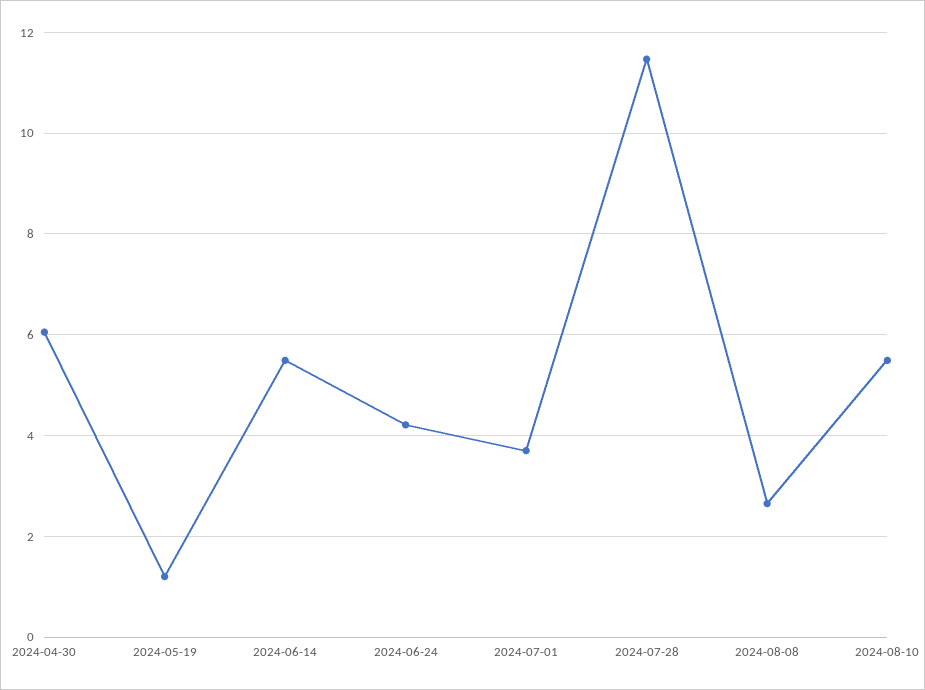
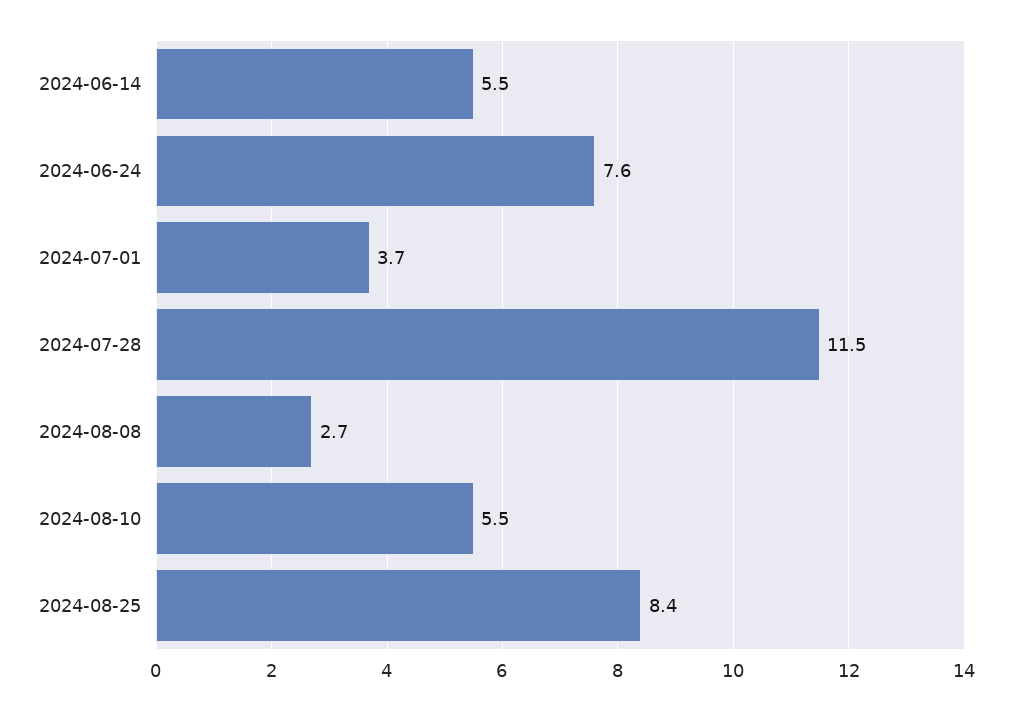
2024-04-30: 6 -> none
2024-05-19: 1.2 -> none
2024-06-24: 4.2 -> 7.6
2024-08-25: none -> 8.4

